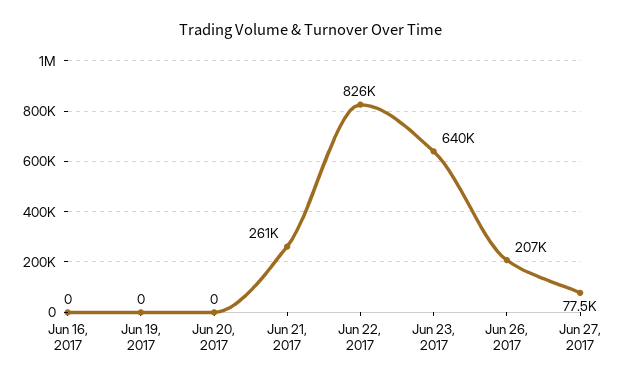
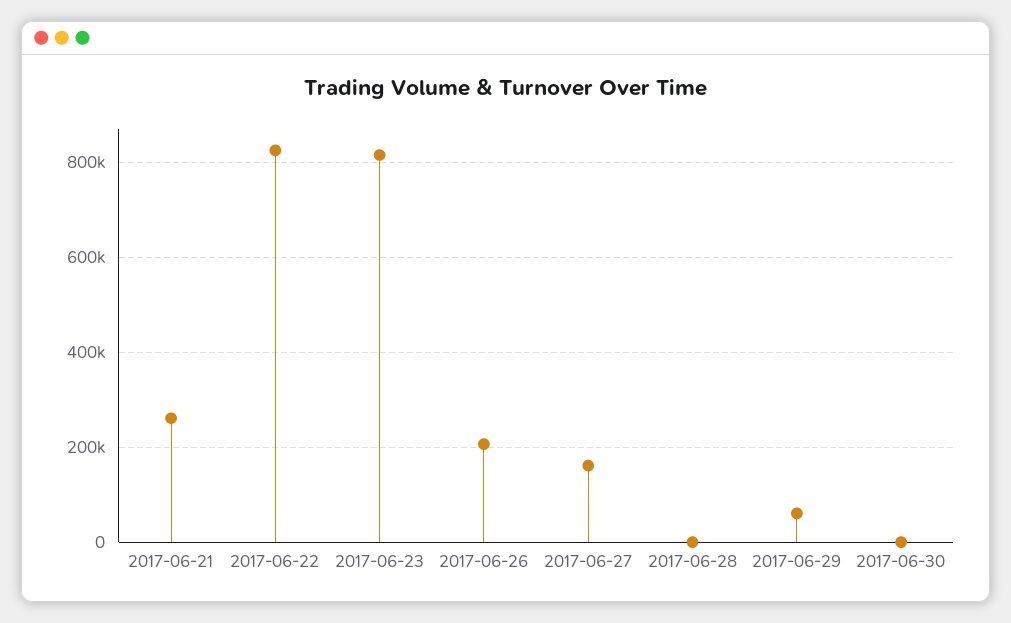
Jun 16, 2017: 0 -> none
Jun 19, 2017: 0 -> none
Jun 20, 2017: 0 -> none
Jun 23, 2017: 640000 -> 820000
Jun 27, 2017: 77500 -> 160000
2017-06-28: none -> 0
2017-06-29: none -> 60000
2017-06-30: none -> 0

